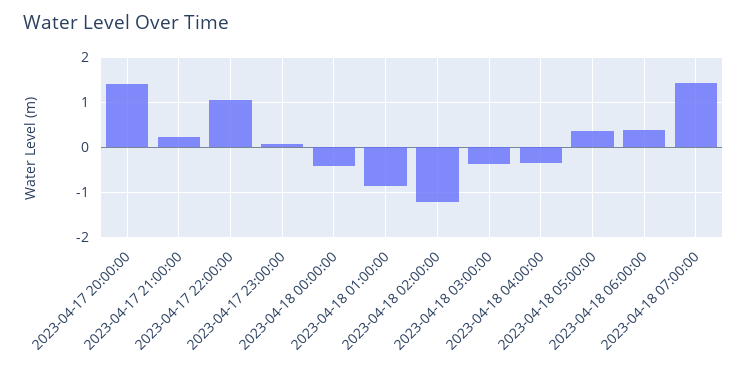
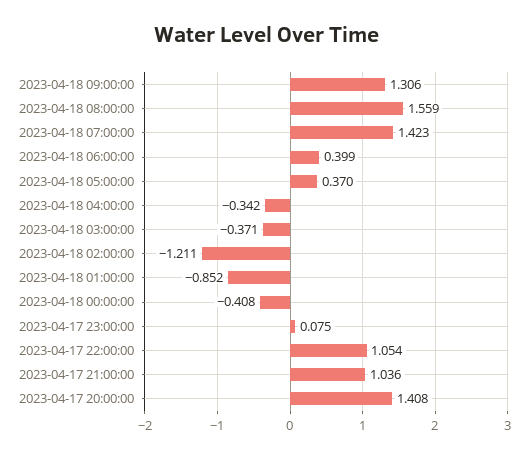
2023-04-17 21:00:00: 0.2 -> 1.036
2023-04-18 09:00:00: none -> 1.306
2023-04-18 08:00:00: none -> 1.559

